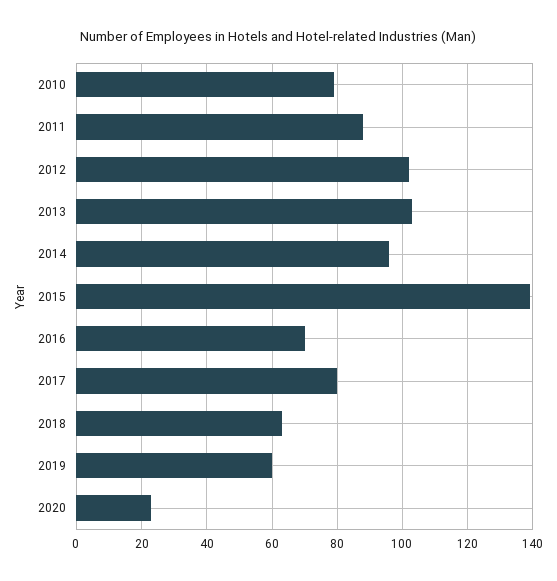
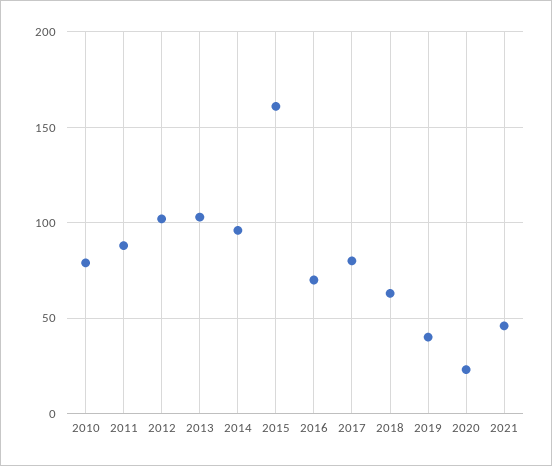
2015: 140 -> 160
2019: 60 -> 40
2021: none -> 45

